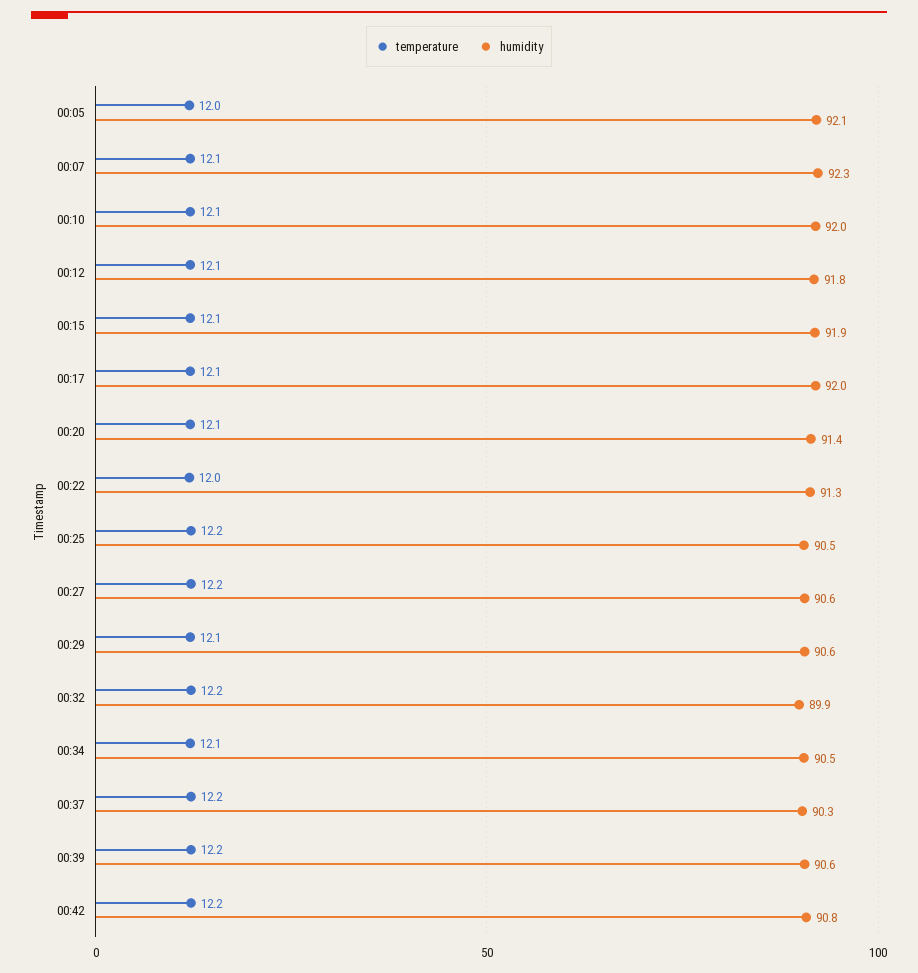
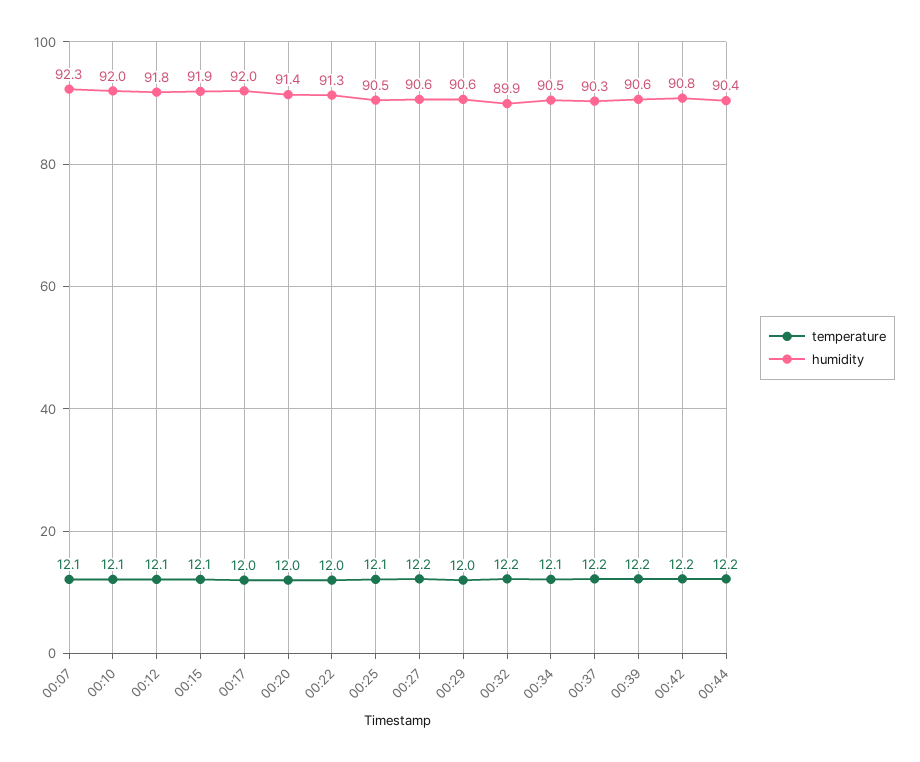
temperature, 00:05: 12 -> none
humidity, 00:05: 92.1 -> none
temperature, 00:17: 12.1 -> 12
temperature, 00:20: 12.1 -> 12
temperature, 00:25: 12.2 -> 12.1
temperature, 00:29: 12.1 -> 12
temperature, 00:44: none -> 12.2
humidity, 00:44: none -> 90.4

